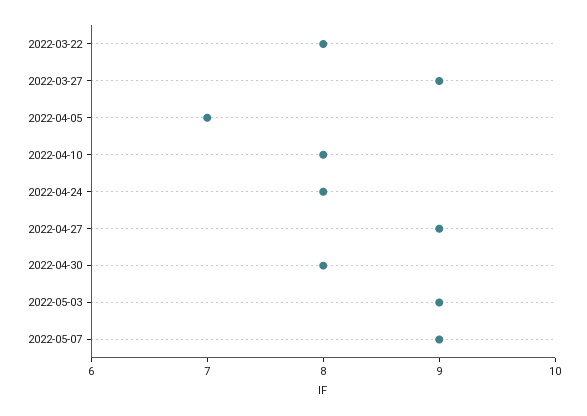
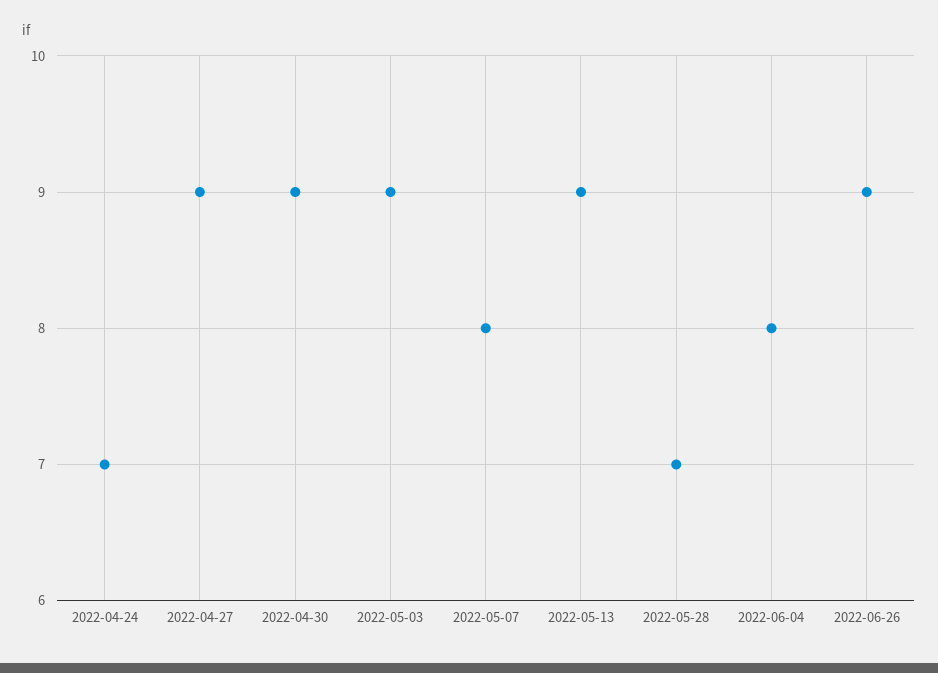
2022-03-22: 8 -> none
2022-03-27: 9 -> none
2022-04-05: 7 -> none
2022-04-10: 8 -> none
2022-04-24: 8 -> 7
2022-04-30: 8 -> 9
2022-05-07: 9 -> 8
2022-05-13: none -> 9
2022-05-28: none -> 7
2022-06-04: none -> 8
2022-06-26: none -> 9

